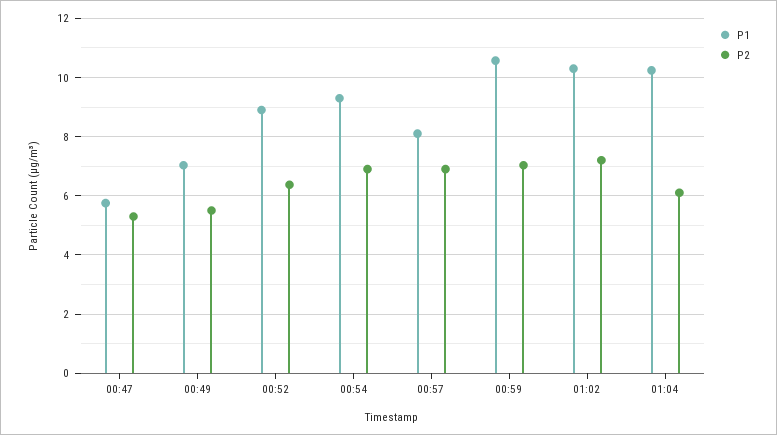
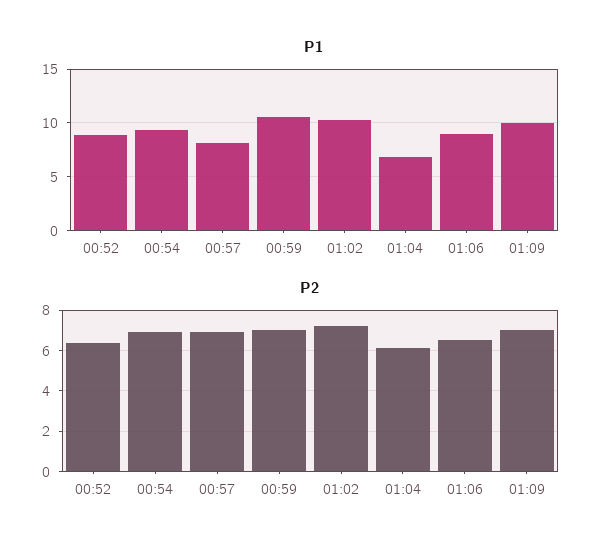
P1, 00:47: 5.75 -> none
P2, 00:47: 5.25 -> none
P1, 00:49: 7 -> none
P2, 00:49: 5.5 -> none
P1, 01:04: 10.25 -> 7
P1, 01:06: none -> 9
P1, 01:09: none -> 10
P2, 01:06: none -> 6.5
P2, 01:09: none -> 7

